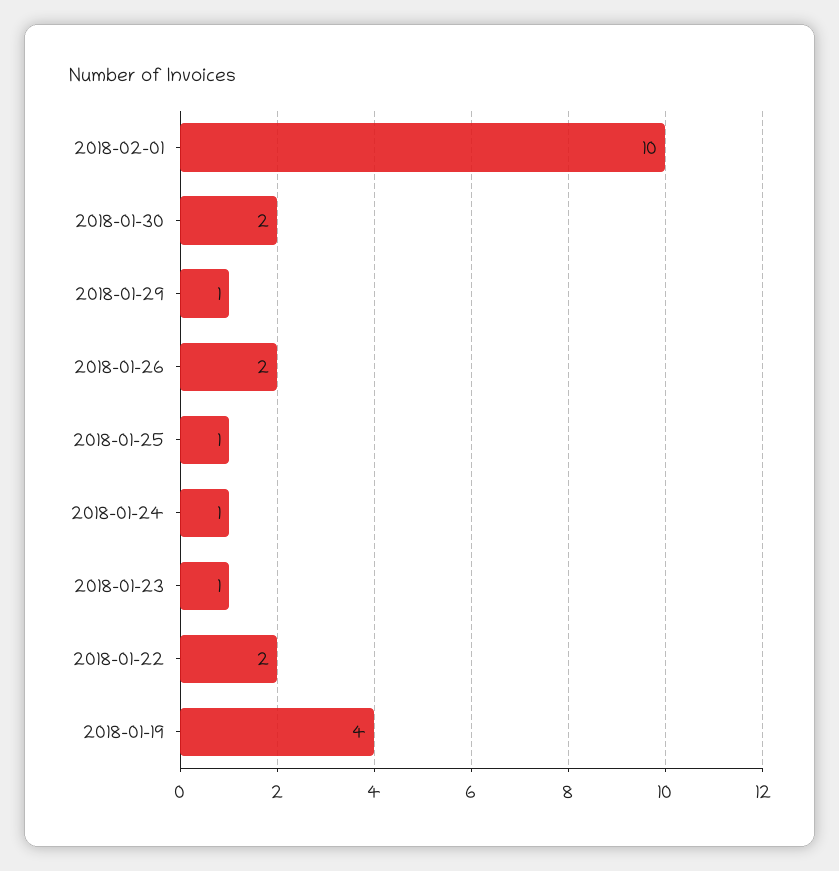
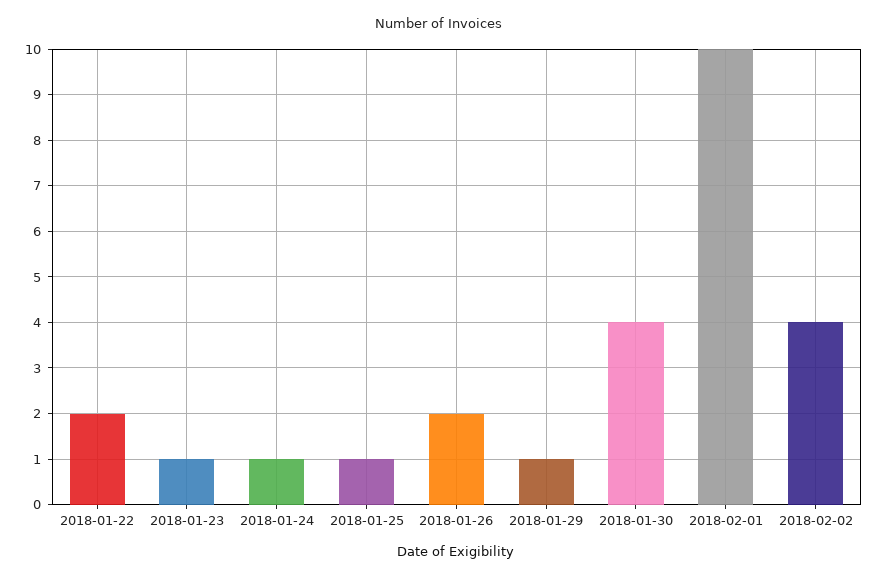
2018-01-30: 2 -> 4
2018-01-19: 4 -> none
2018-02-02: none -> 4

